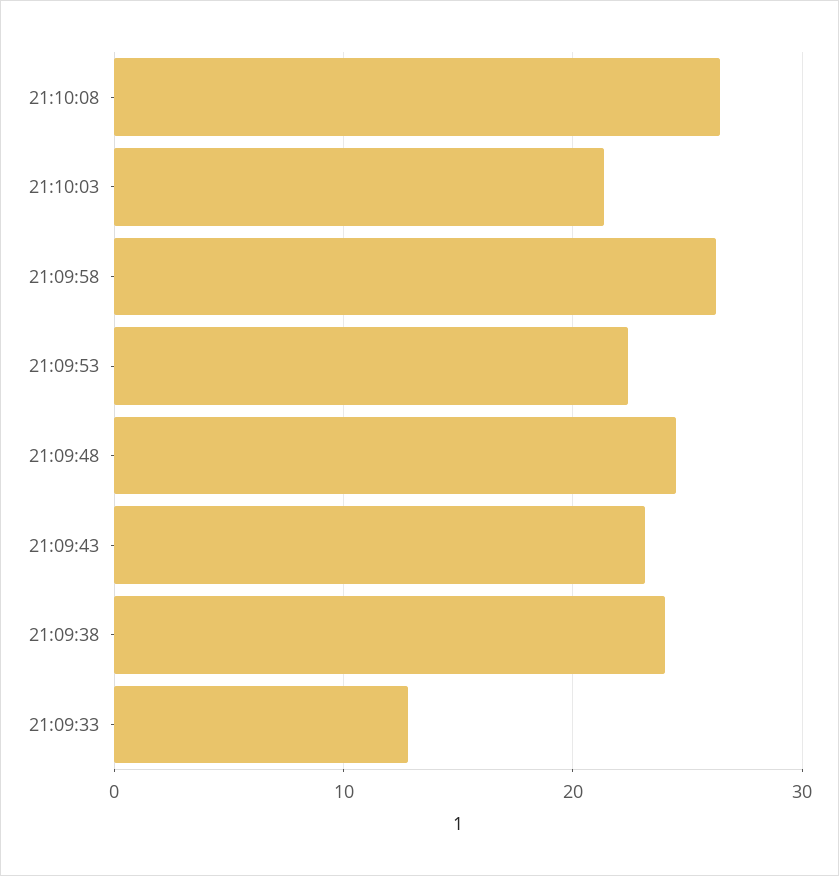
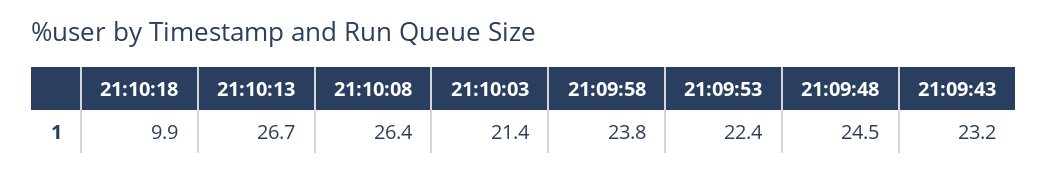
21:09:58: 26 -> 23.8
21:09:38: 24 -> none
21:09:33: 13 -> none
21:10:18: none -> 9.9
21:10:13: none -> 26.7

